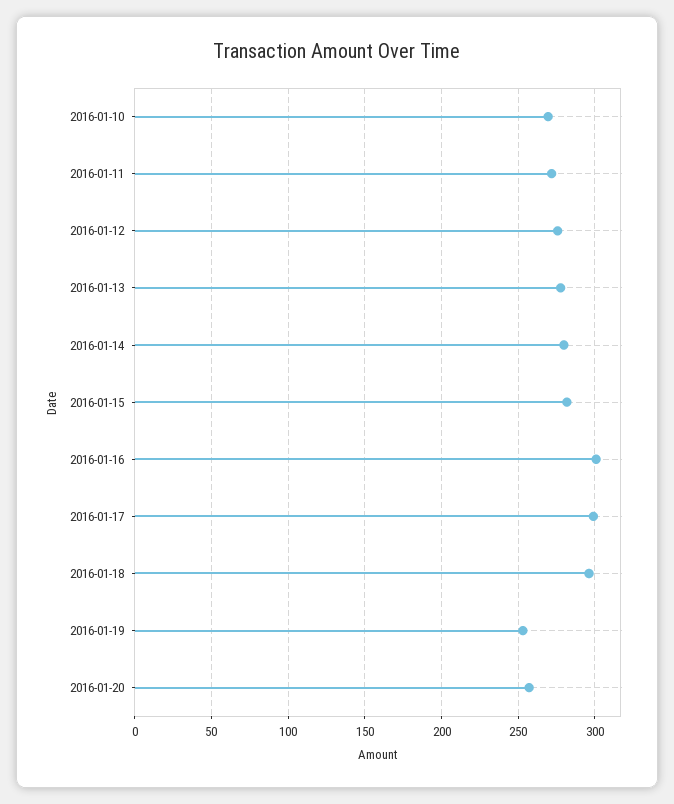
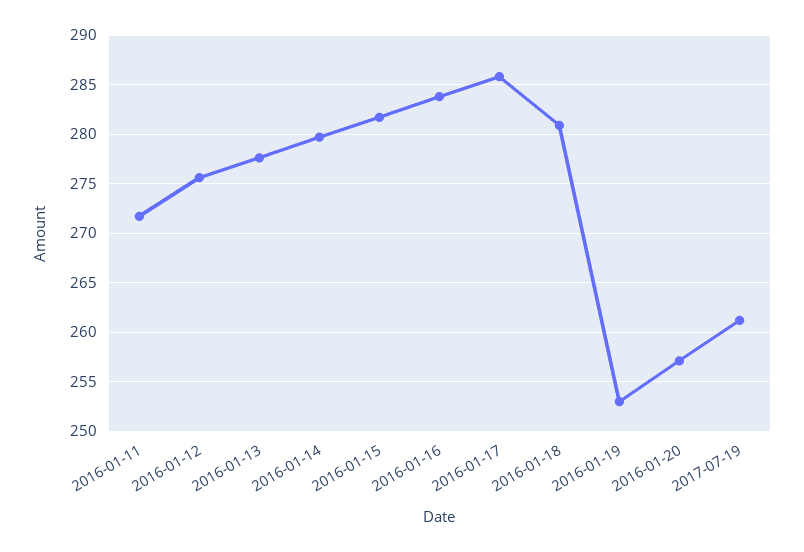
2016-01-10: 270 -> none
2016-01-16: 300 -> 284
2016-01-17: 300 -> 286
2016-01-18: 295 -> 281
2017-07-19: none -> 261

